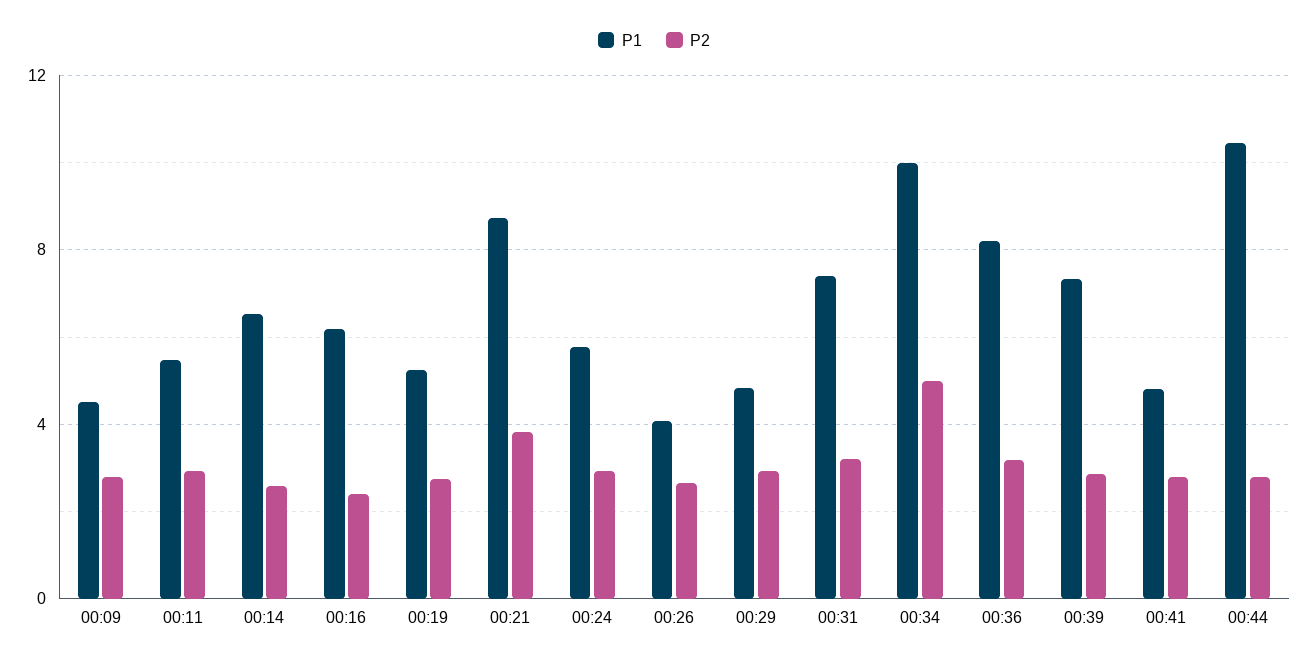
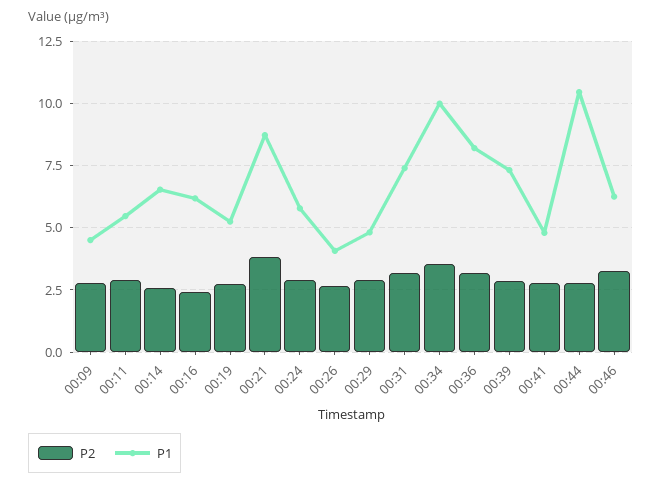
P2, 00:34: 5 -> 3.5
P2, 00:46: none -> 3.25
P1, 00:46: none -> 6.25

